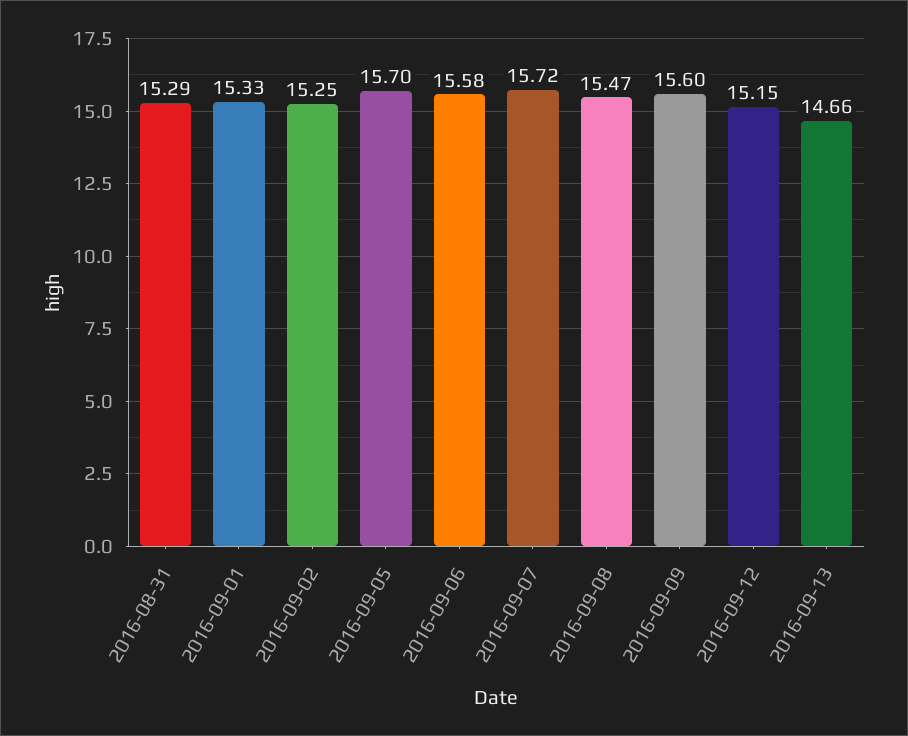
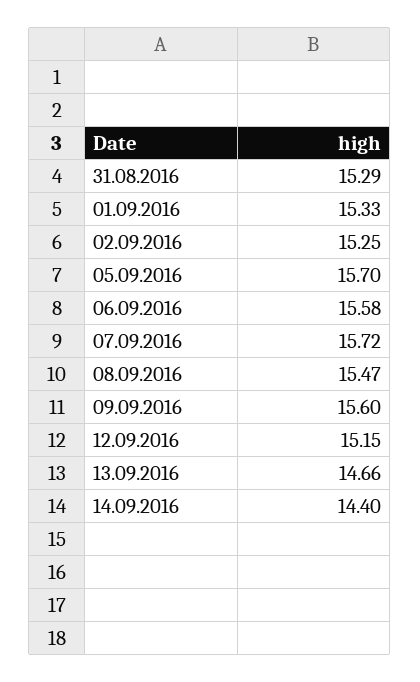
14.09.2016: none -> 14.4

